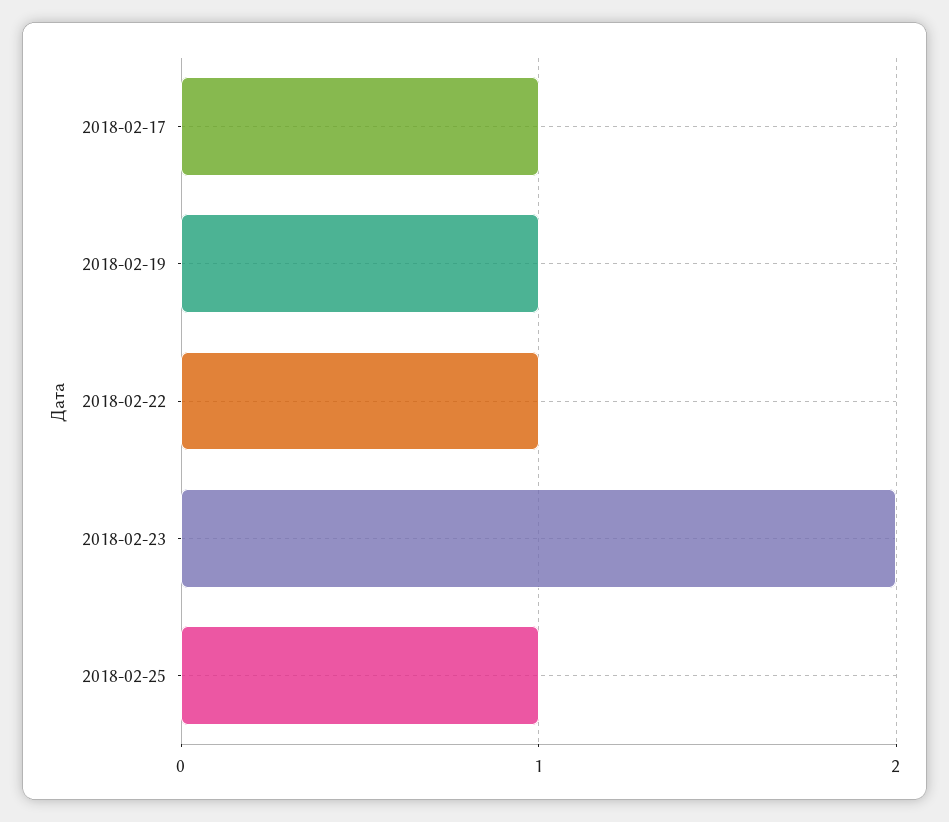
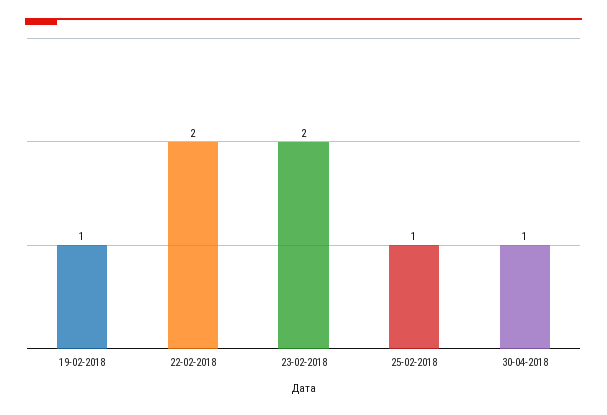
2018-02-17: 1 -> none
2018-02-22: 1 -> 2
30-04-2018: none -> 1

